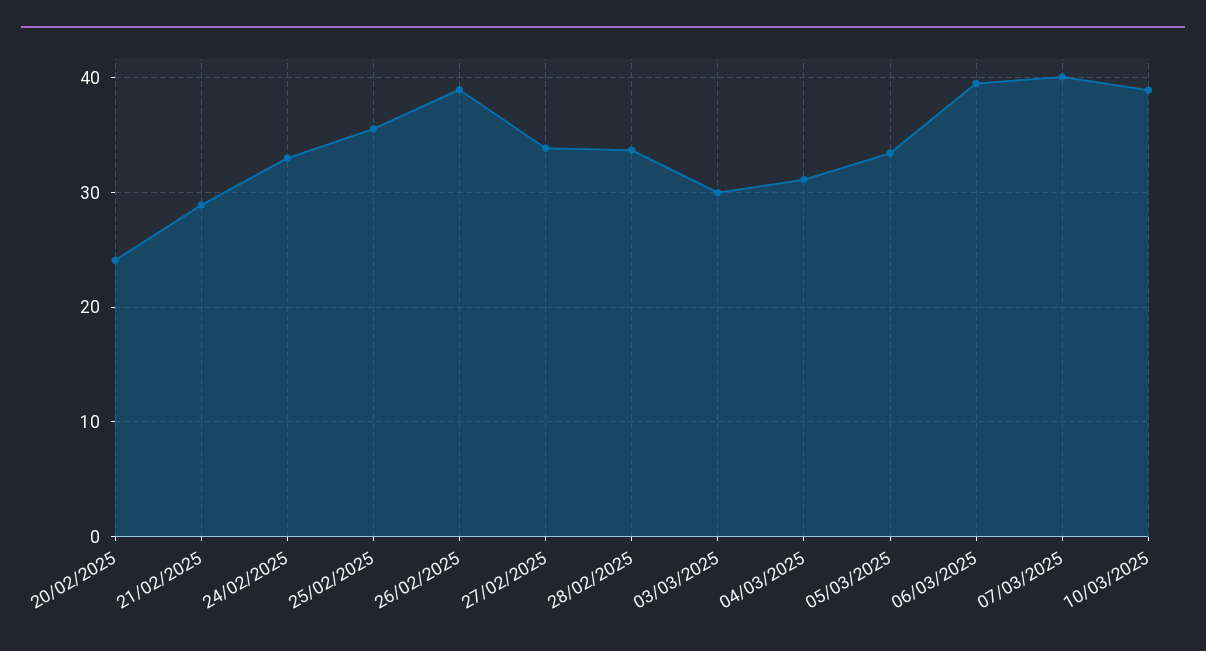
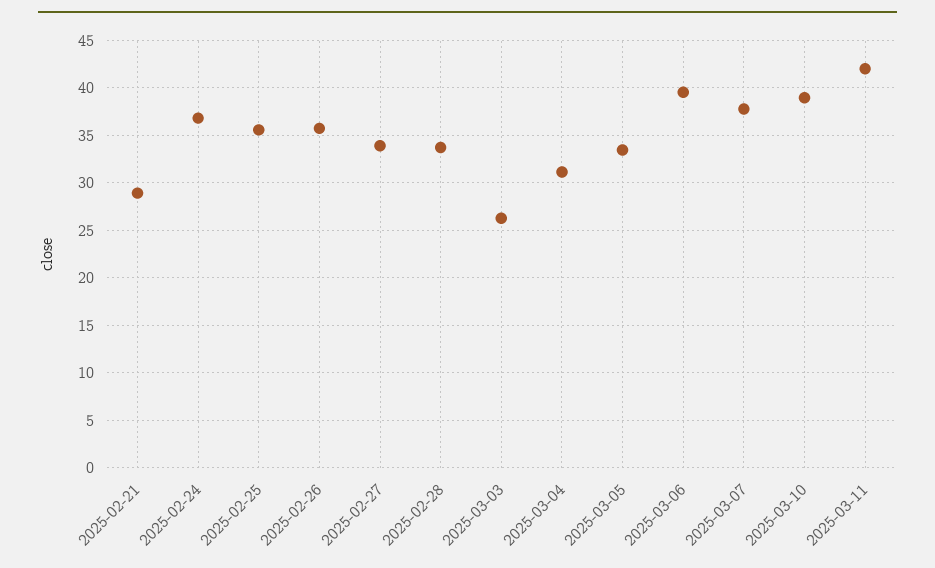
20/02/2025: 24 -> none
24/02/2025: 33 -> 37
26/02/2025: 39 -> 36
03/03/2025: 30 -> 26
07/03/2025: 40 -> 38
2025-03-11: none -> 42

